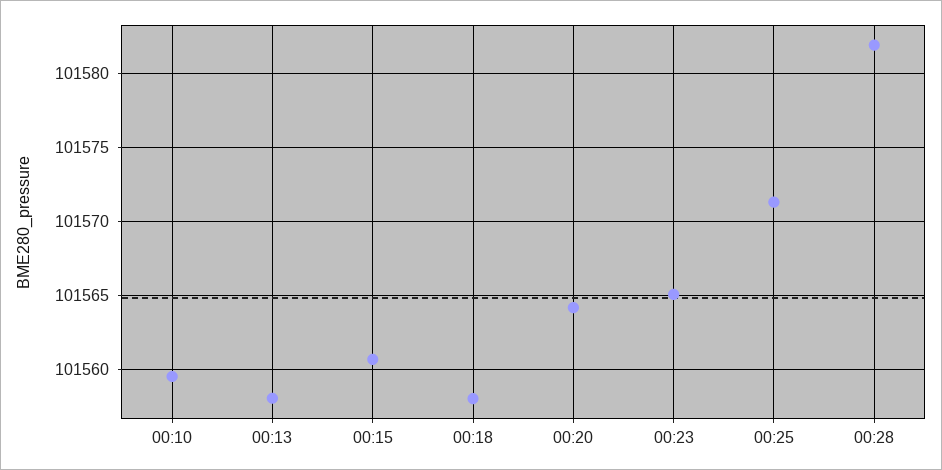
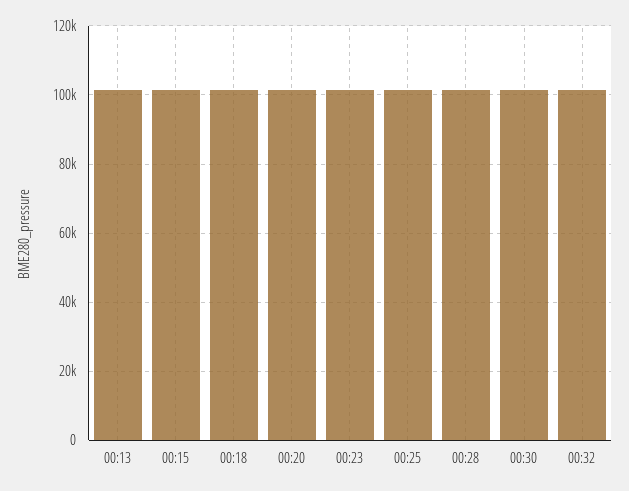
00:10: 101559.5 -> none
00:30: none -> 102000
00:32: none -> 102000

